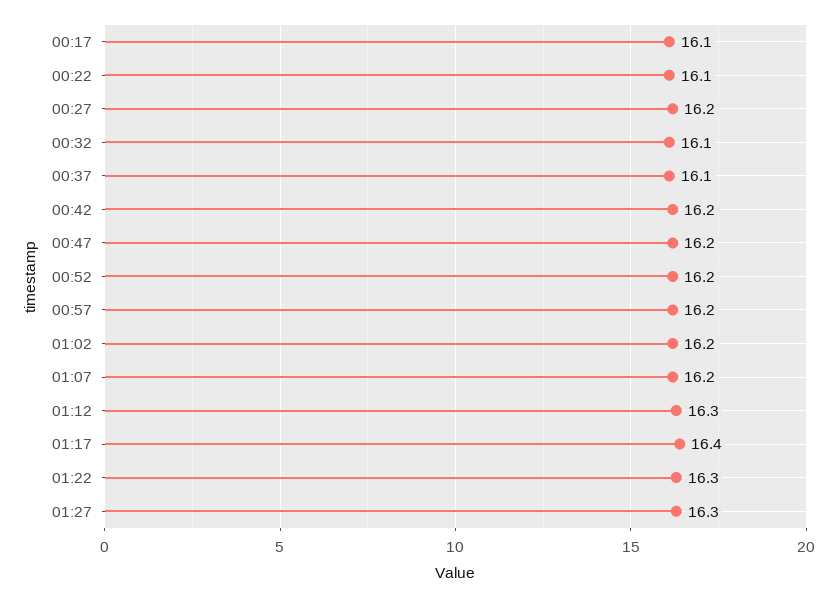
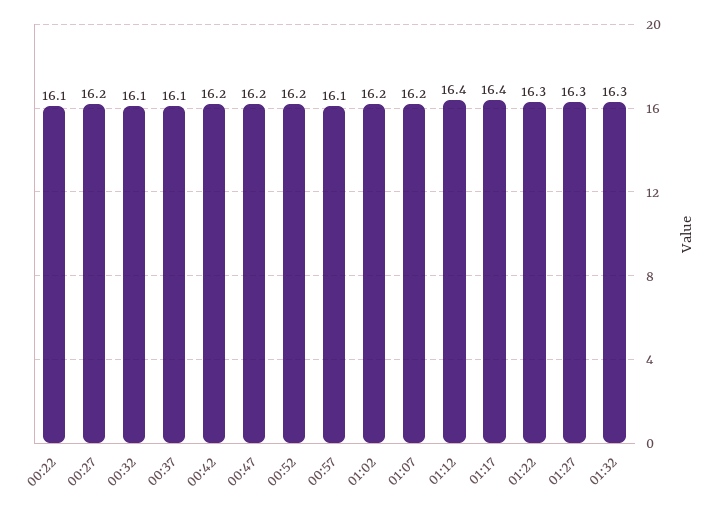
00:17: 16.1 -> none
00:57: 16.2 -> 16.1
01:12: 16.3 -> 16.4
01:32: none -> 16.3

